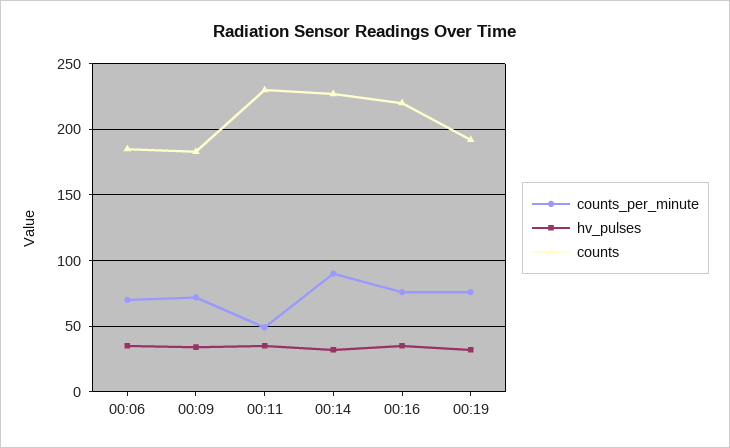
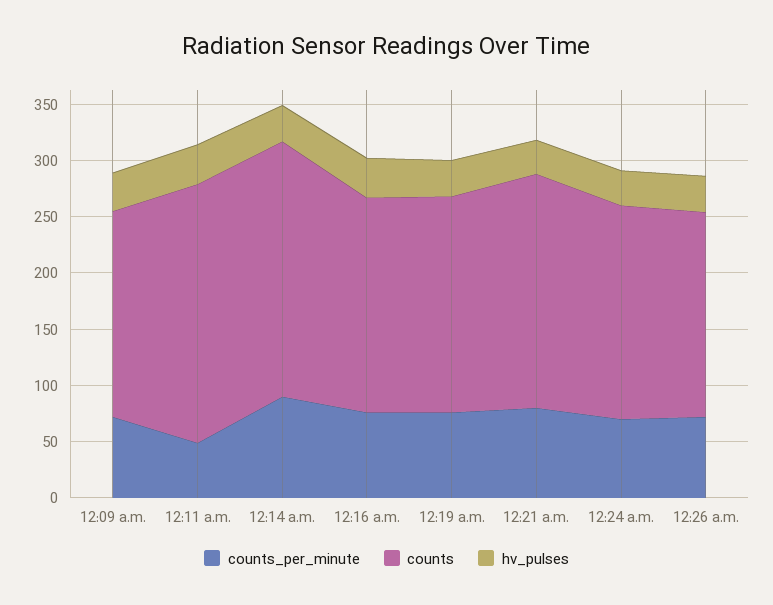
counts_per_minute, 00:06: 70 -> none
hv_pulses, 00:06: 35 -> none
counts, 00:06: 185 -> none
counts, 00:16: 220 -> 190
counts_per_minute, 12:21 a.m.: none -> 80
counts, 12:21 a.m.: none -> 210
hv_pulses, 12:21 a.m.: none -> 30
counts_per_minute, 12:24 a.m.: none -> 70
counts, 12:24 a.m.: none -> 190
hv_pulses, 12:24 a.m.: none -> 30
counts_per_minute, 12:26 a.m.: none -> 70
counts, 12:26 a.m.: none -> 180
hv_pulses, 12:26 a.m.: none -> 30

